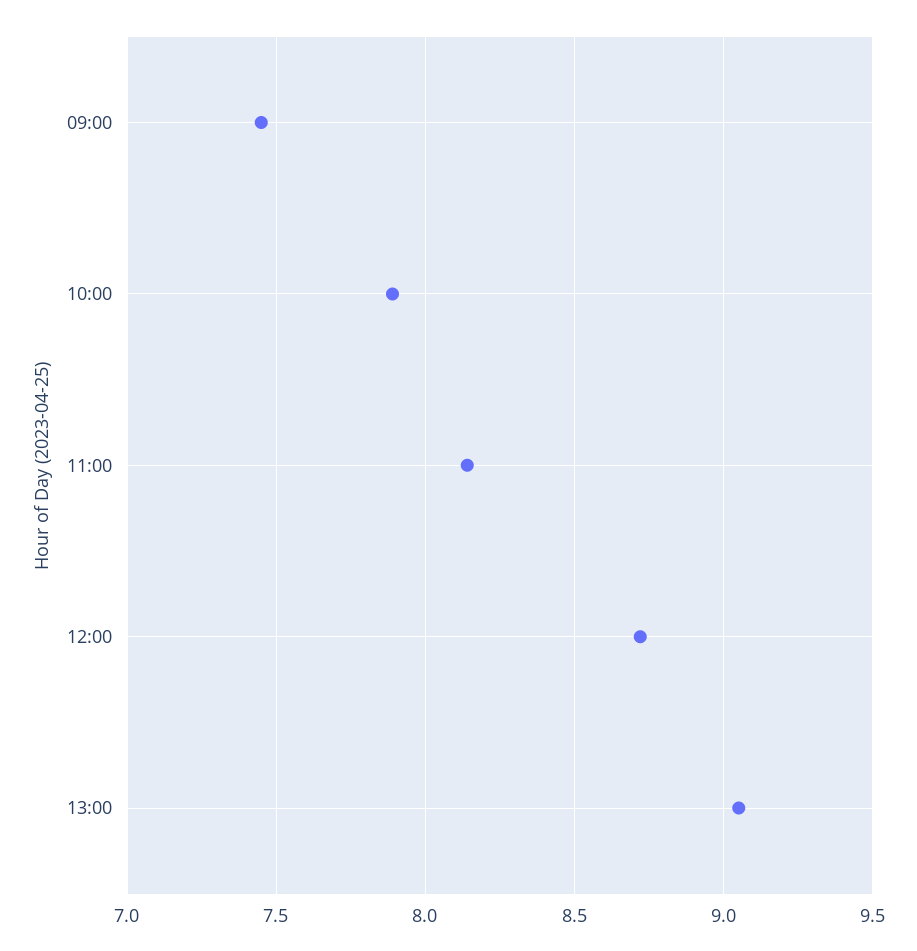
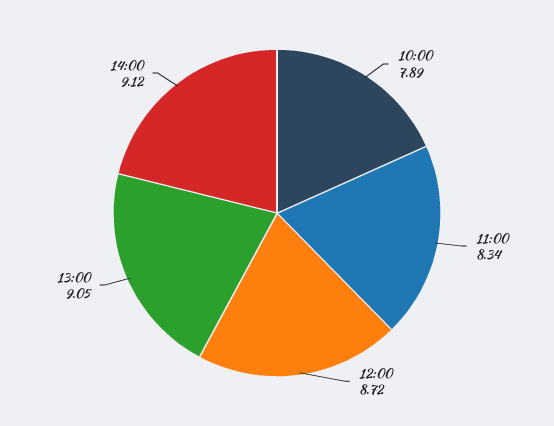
09:00: 7.45 -> none
11:00: 8.15 -> 8.34
14:00: none -> 9.12

